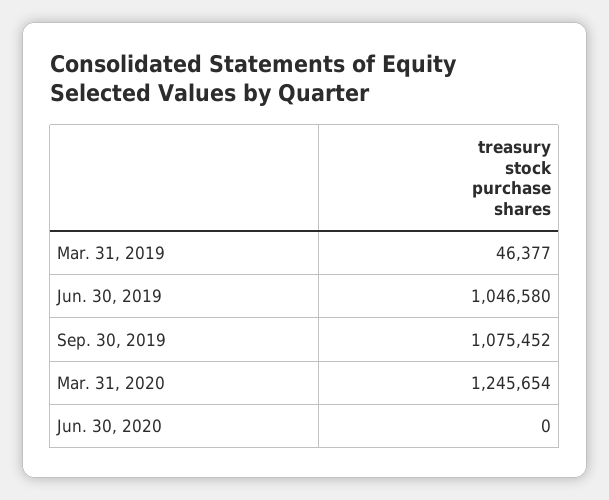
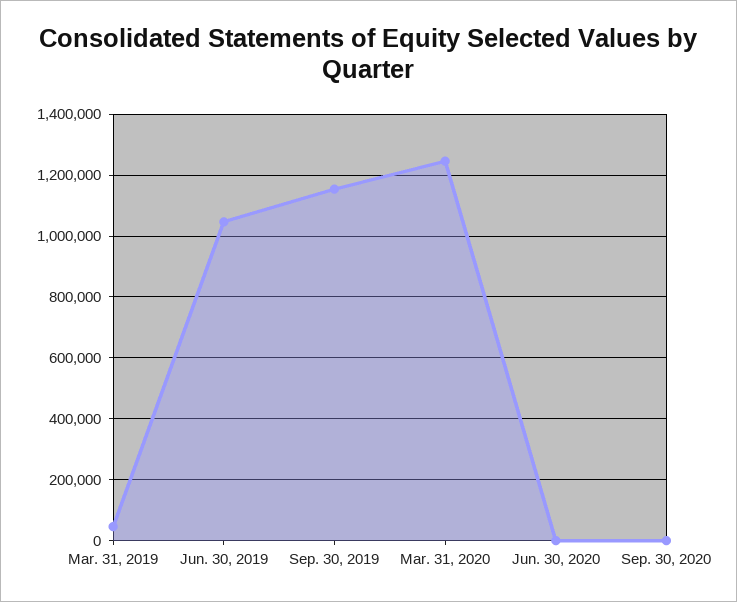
Sep. 30, 2019: 1075452 -> 1160000
Sep. 30, 2020: none -> 0

